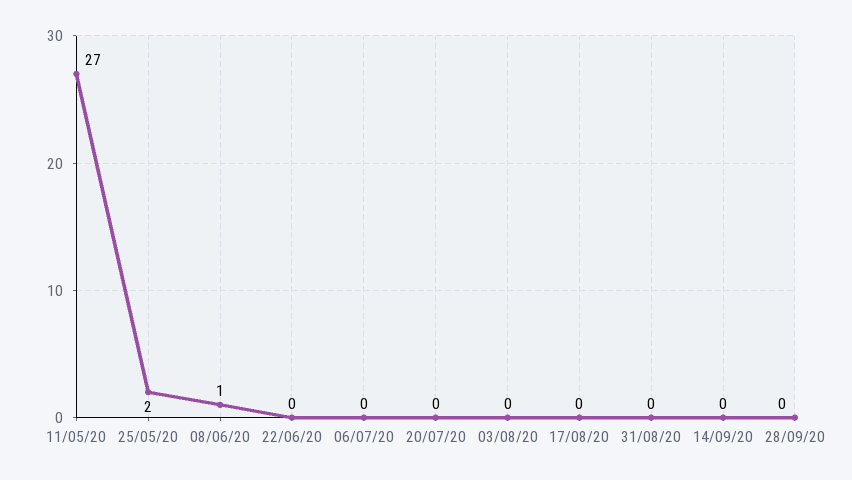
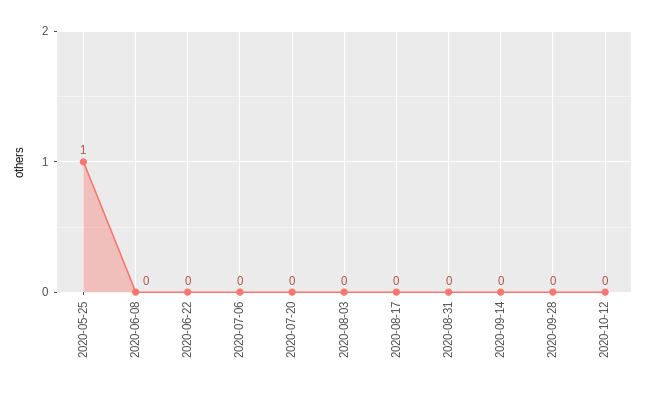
11/05/20: 27 -> none
25/05/20: 2 -> 1
08/06/20: 1 -> 0
2020-10-12: none -> 0

